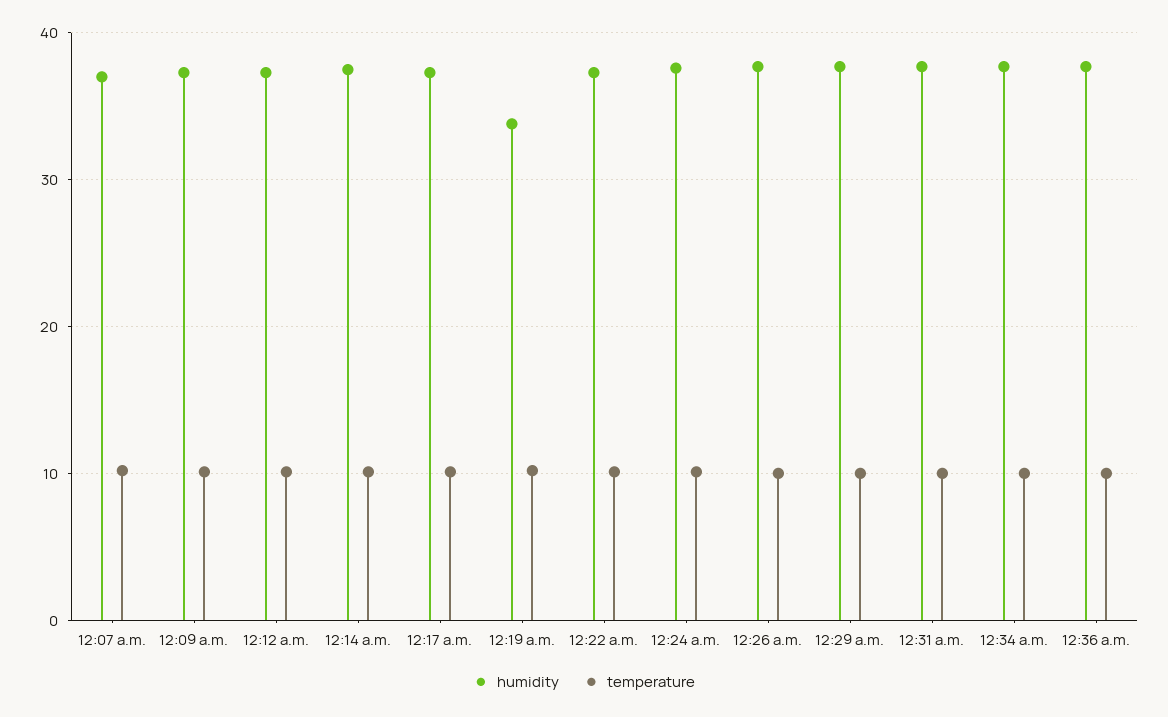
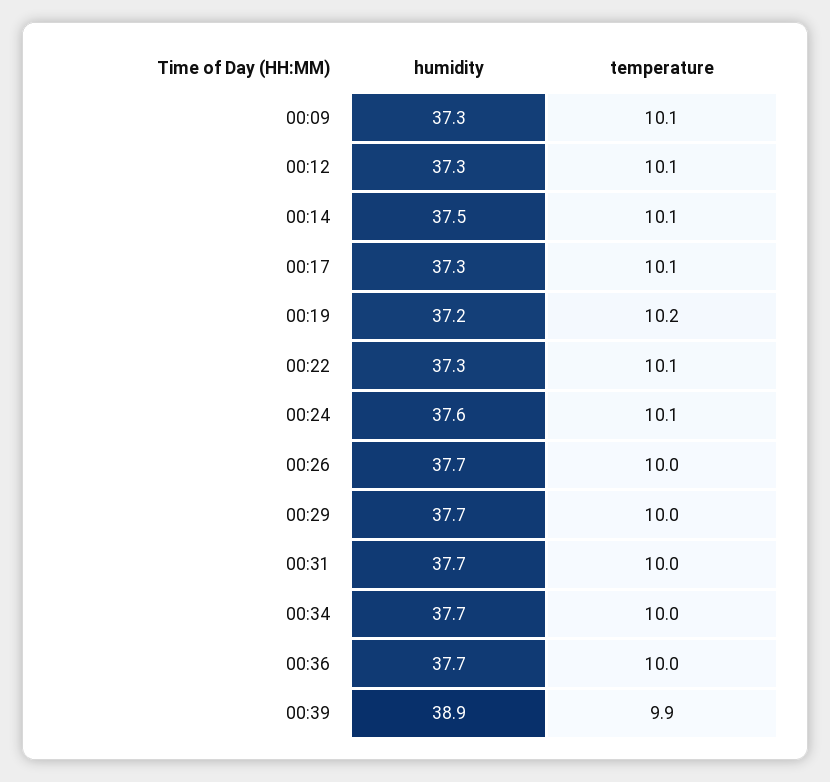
humidity, 12:07 a.m.: 37 -> none
temperature, 12:07 a.m.: 10 -> none
humidity, 12:19 a.m.: 34 -> 37.2
humidity, 00:39: none -> 38.9
temperature, 00:39: none -> 9.9

